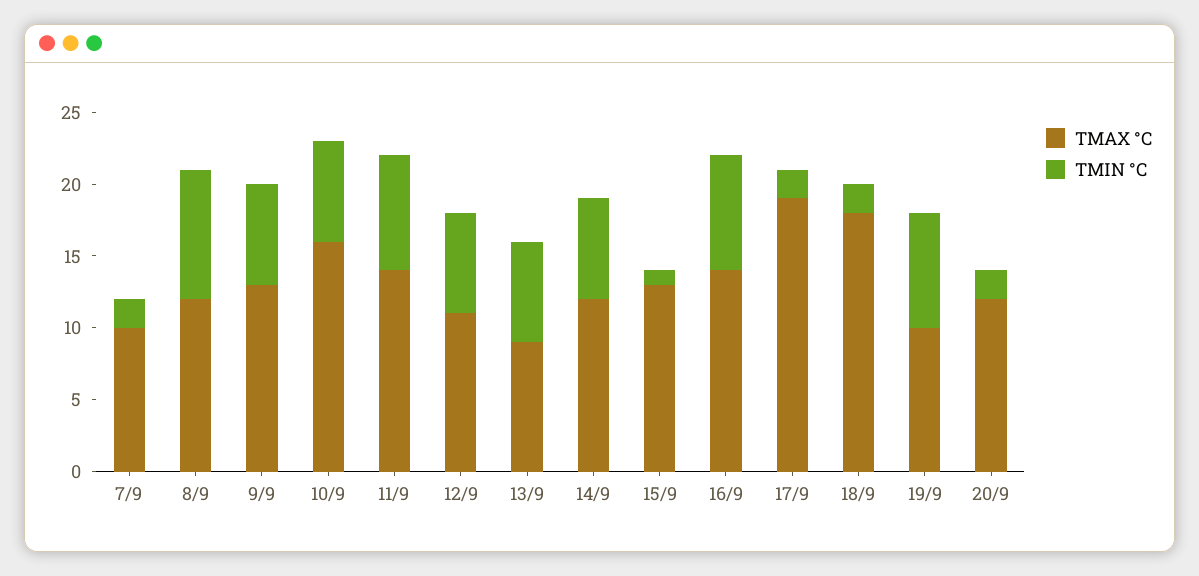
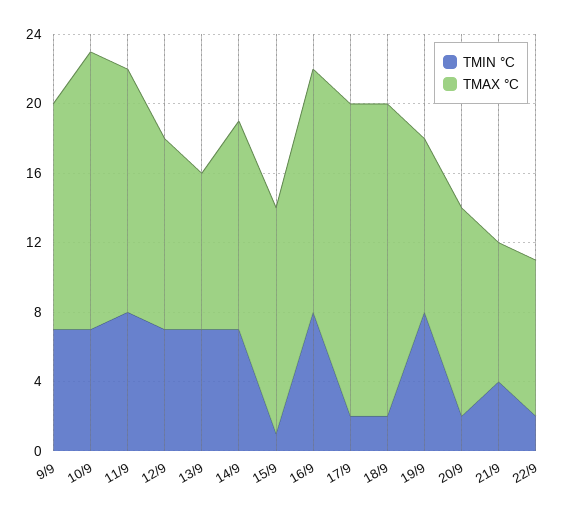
TMAX °C, 7/9: 10 -> none
TMIN °C, 7/9: 2 -> none
TMAX °C, 8/9: 12 -> none
TMIN °C, 8/9: 9 -> none
TMAX °C, 17/9: 19 -> 18
TMIN °C, 21/9: none -> 4
TMAX °C, 21/9: none -> 8
TMIN °C, 22/9: none -> 2
TMAX °C, 22/9: none -> 9

